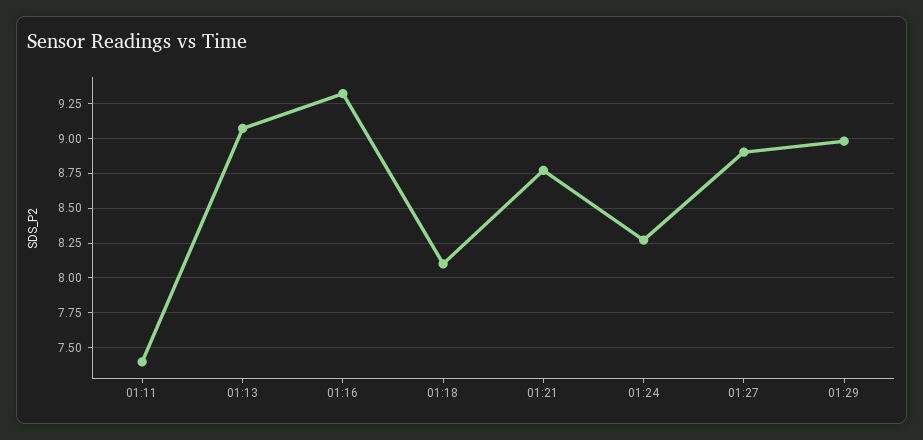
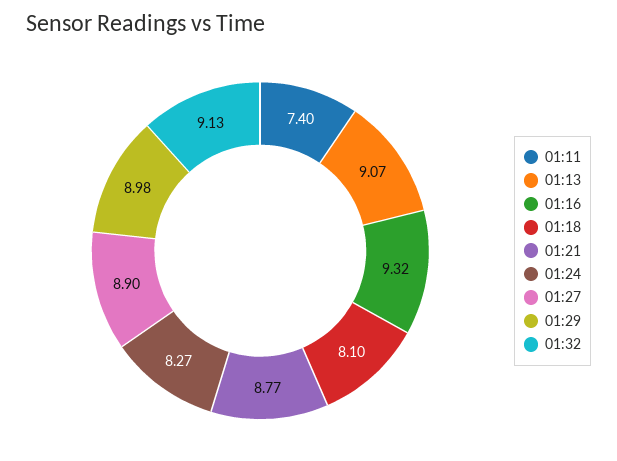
01:32: none -> 9.13

